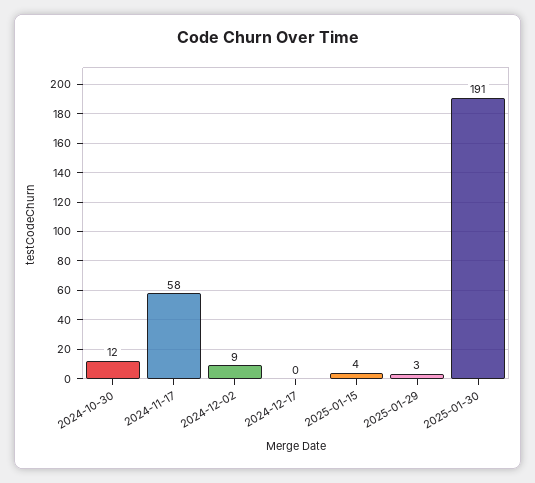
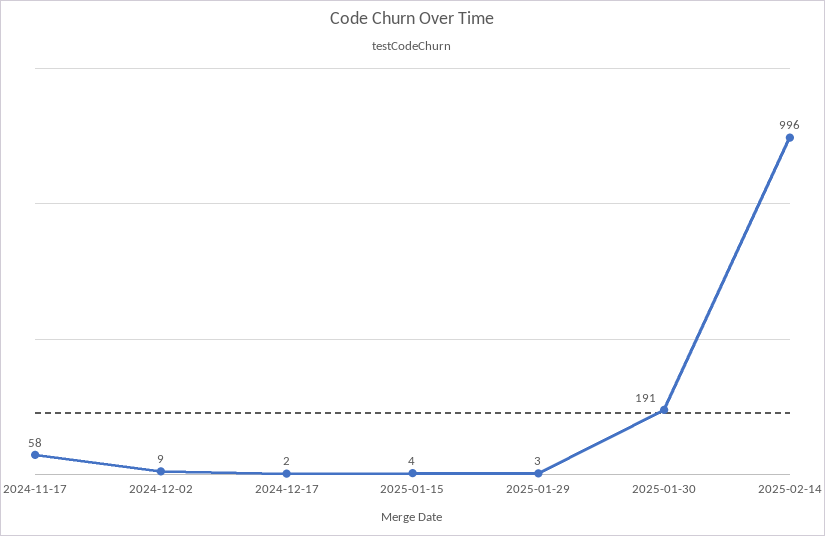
2024-10-30: 12 -> none
2024-12-17: 0 -> 2
2025-02-14: none -> 996

